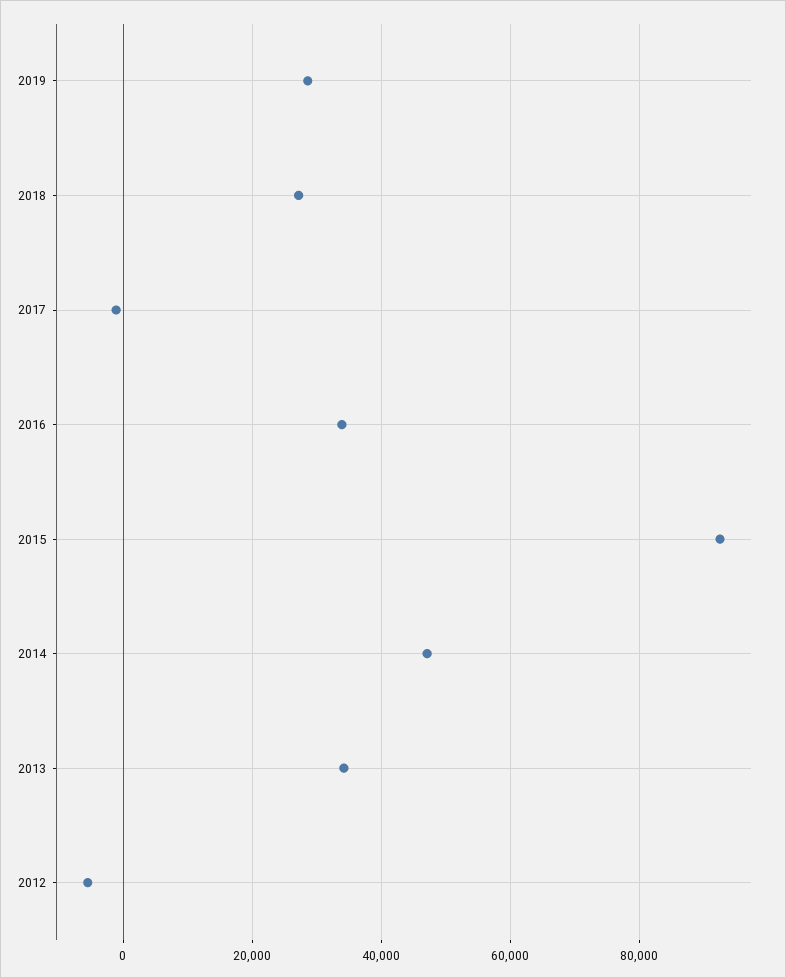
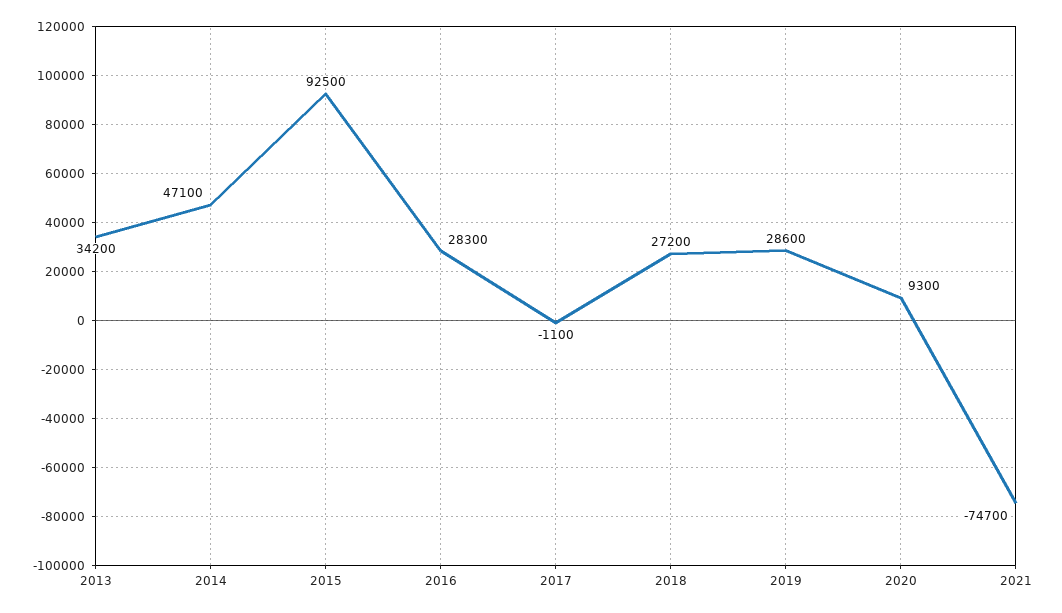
2016: 34000 -> 28300
2012: -6000 -> none
2020: none -> 9300
2021: none -> -74700

